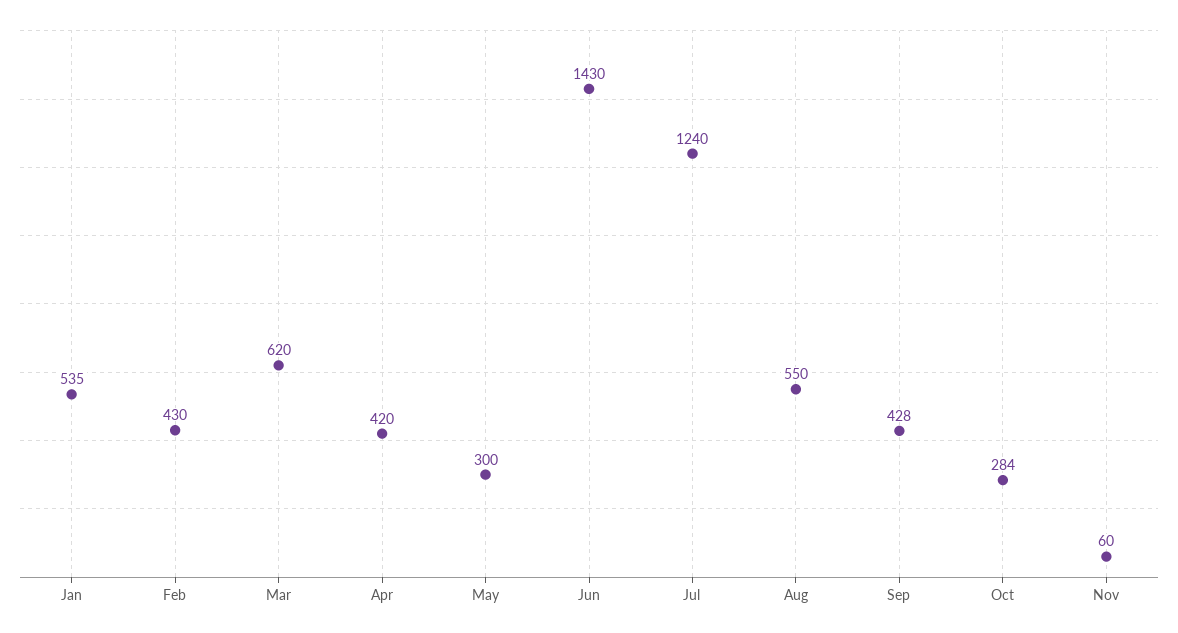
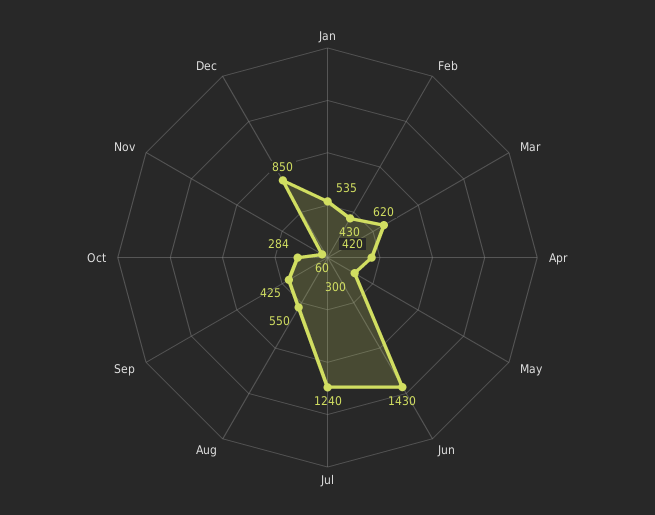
Sep: 428 -> 425
Dec: none -> 850

